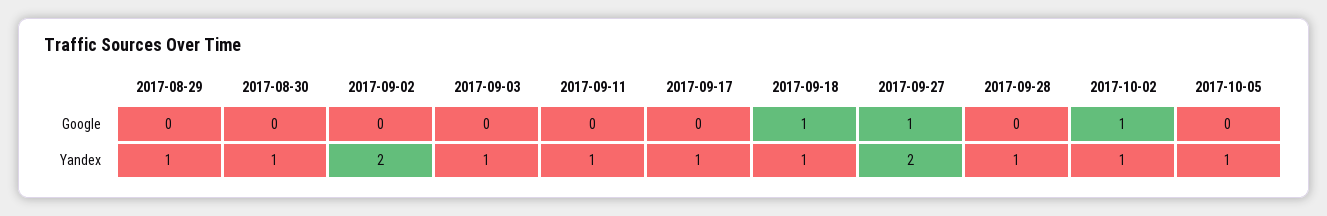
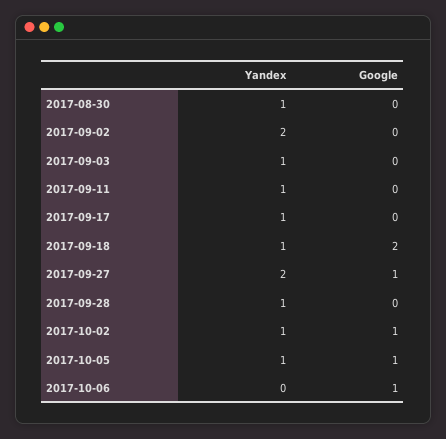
2017-08-29, Google: 0 -> none
2017-09-18, Google: 1 -> 2
2017-10-05, Google: 0 -> 1
2017-08-29, Yandex: 1 -> none
2017-10-06, Yandex: none -> 0
2017-10-06, Google: none -> 1

